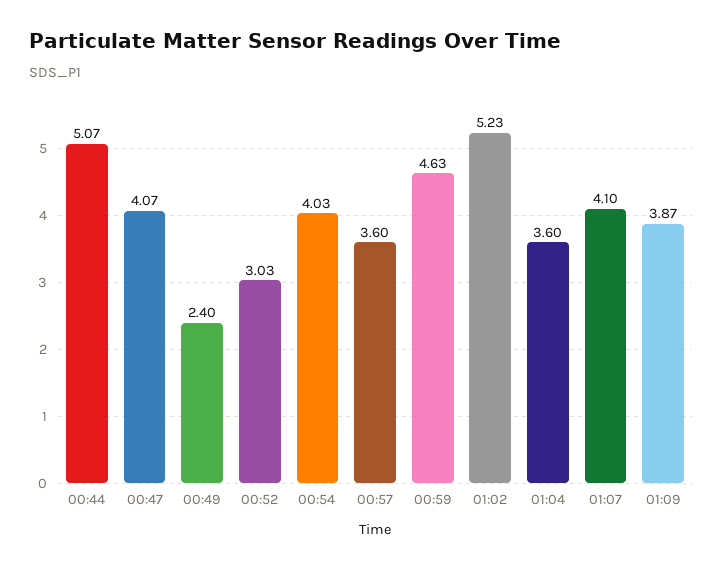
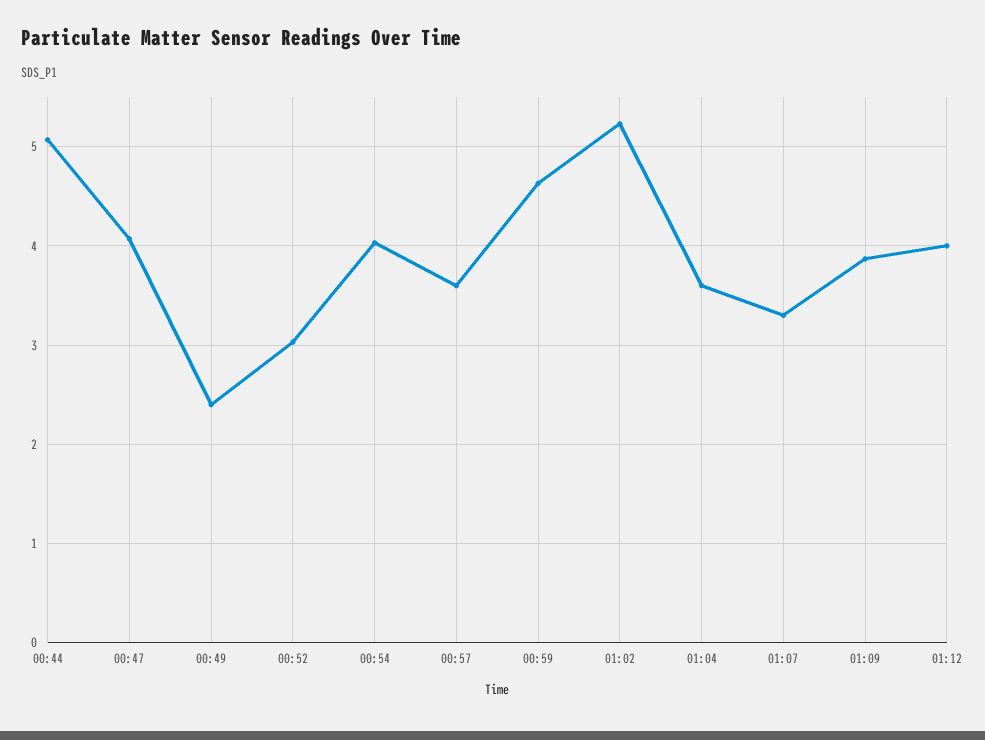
01:07: 4.1 -> 3.3
01:12: none -> 4

